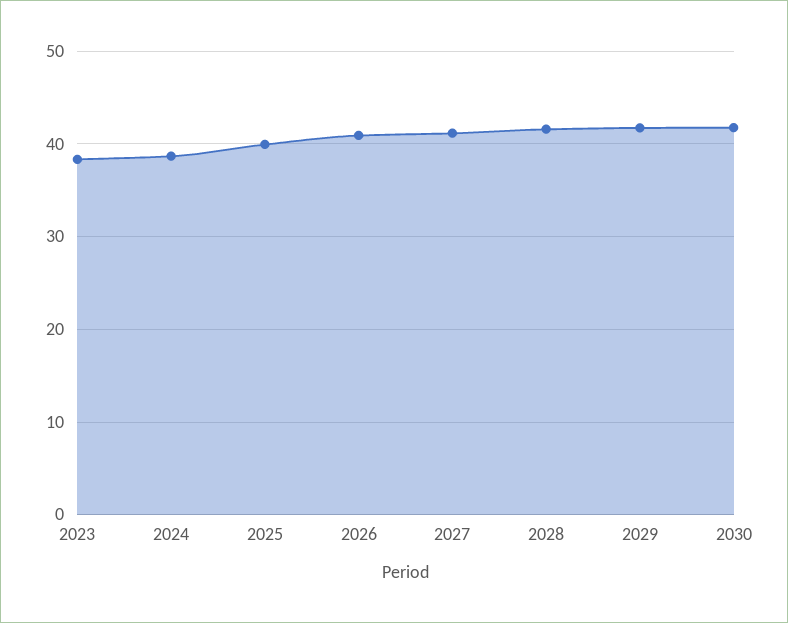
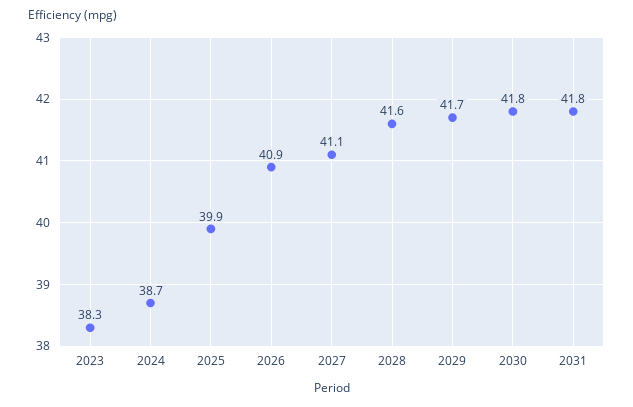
2031: none -> 41.8

